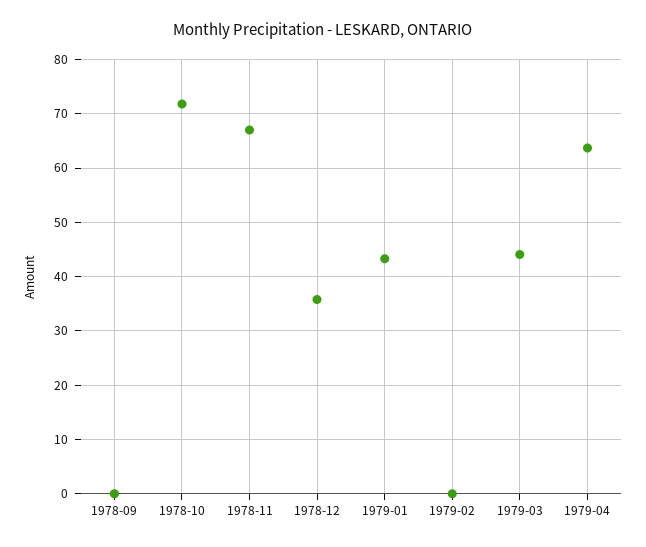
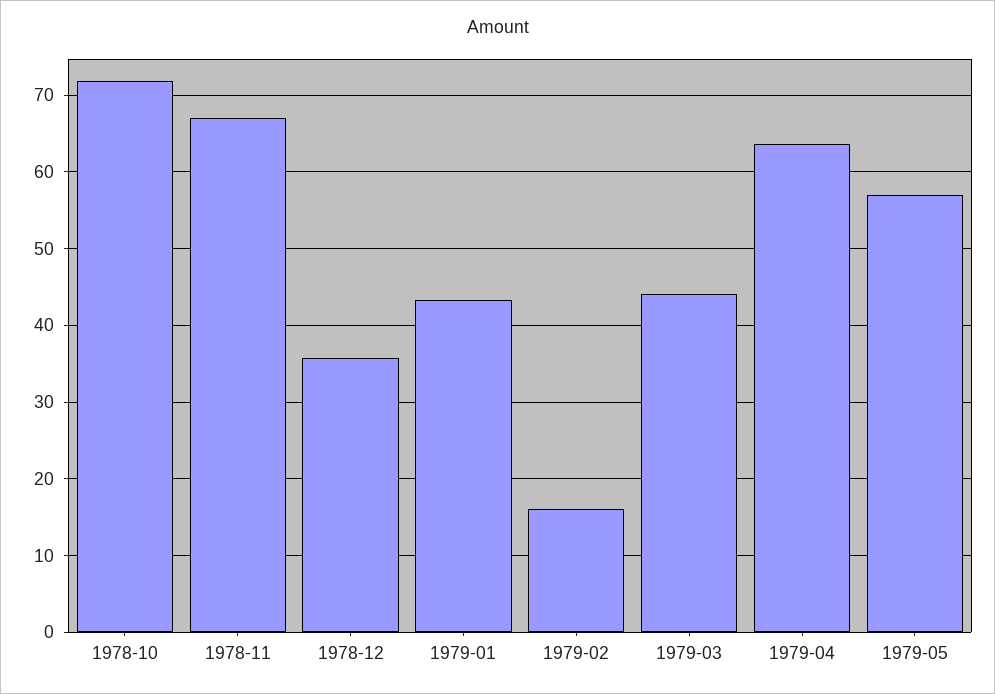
1978-09: 0 -> none
1979-02: 0 -> 16
1979-05: none -> 57

